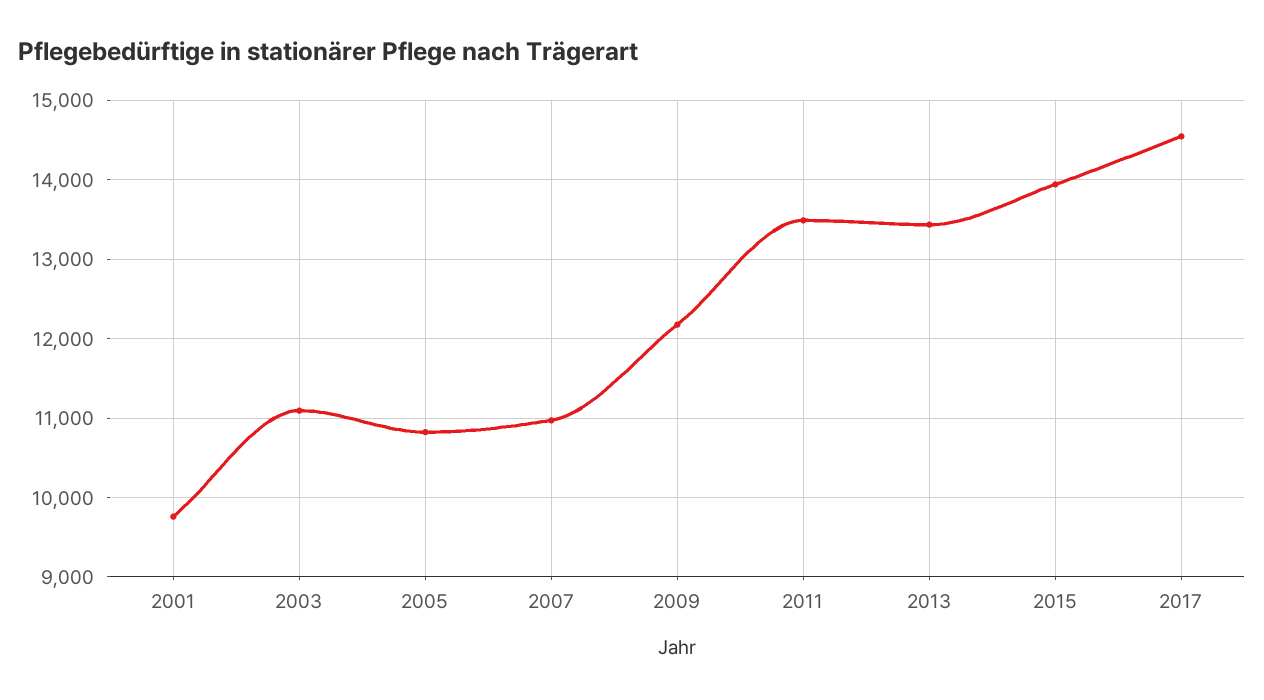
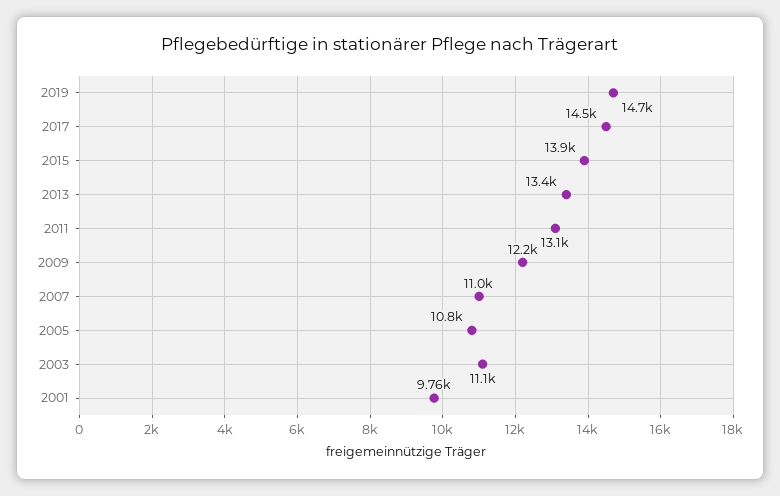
2011: 13500 -> 13100
2019: none -> 14700

